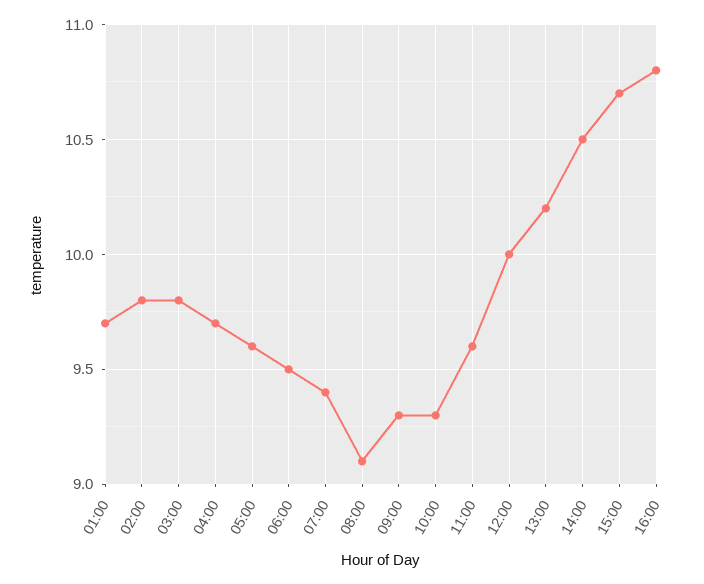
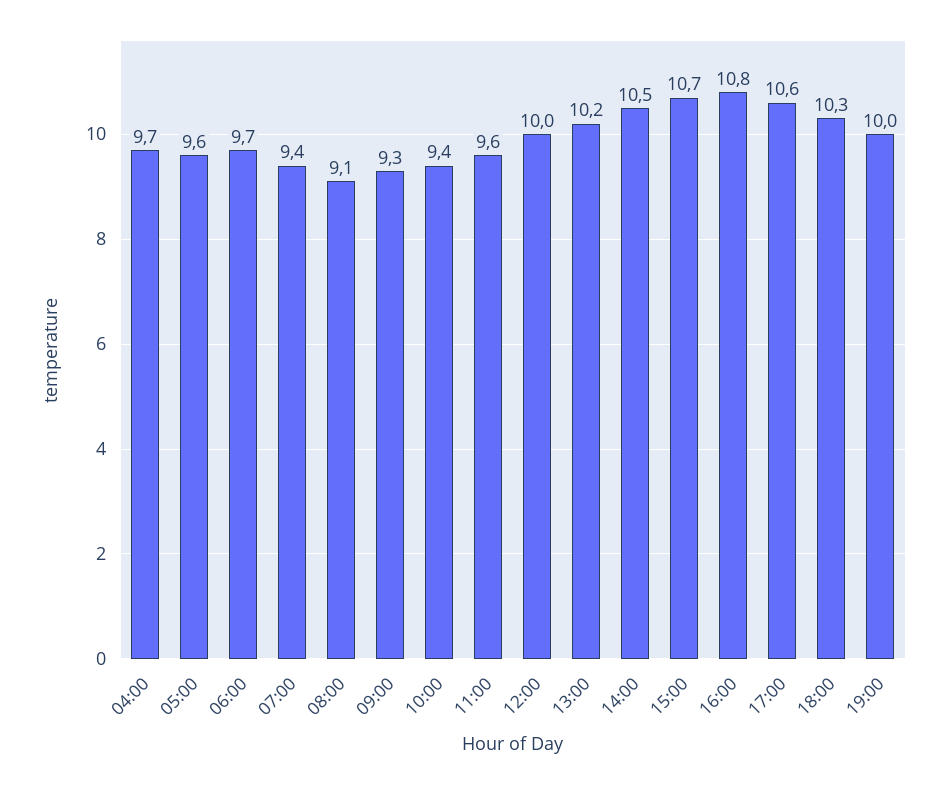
01:00: 9.7 -> none
02:00: 9.8 -> none
03:00: 9.8 -> none
06:00: 9.5 -> 9.7
10:00: 9.3 -> 9.4
17:00: none -> 10.6
18:00: none -> 10.3
19:00: none -> 10

